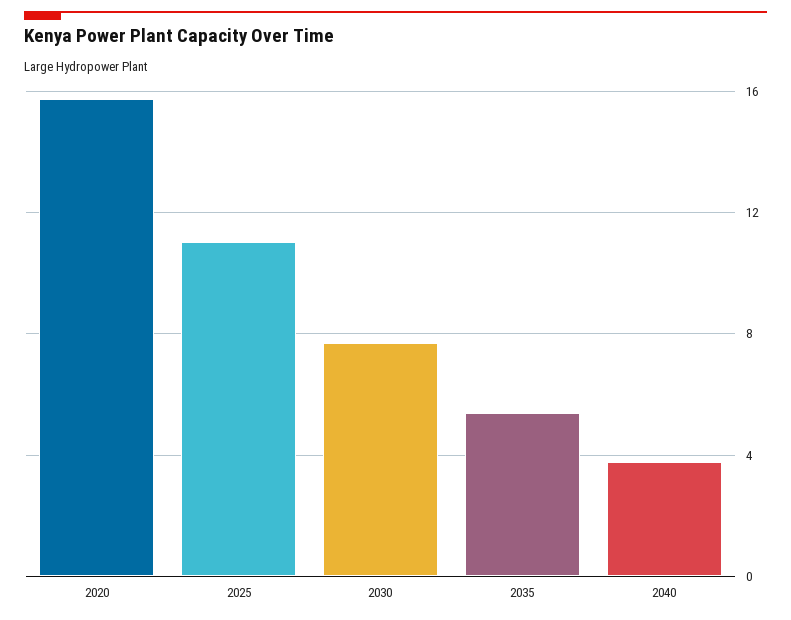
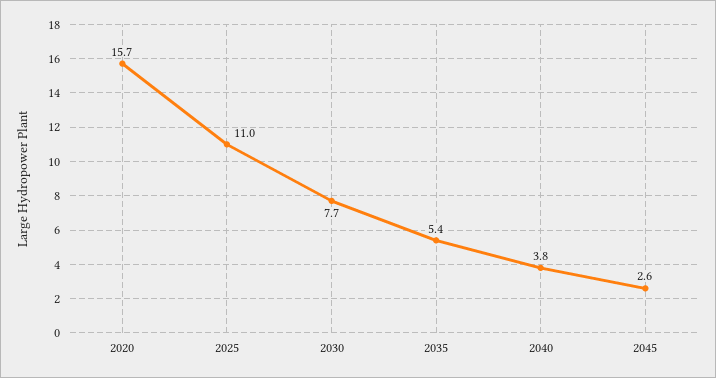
2045: none -> 2.6

